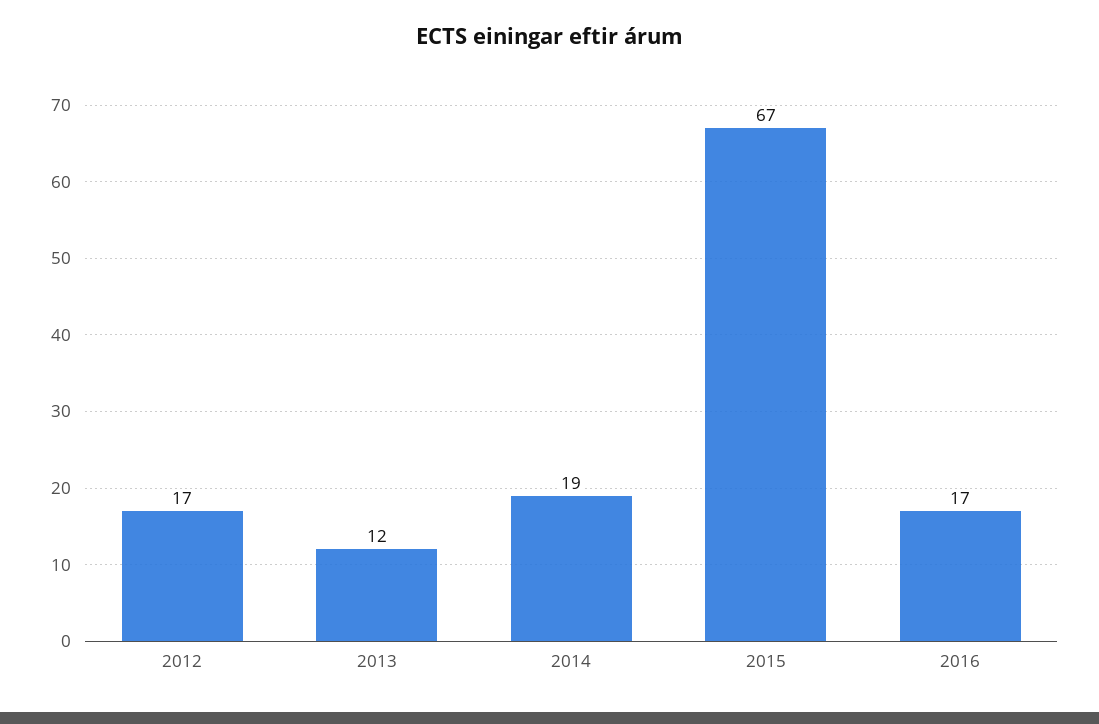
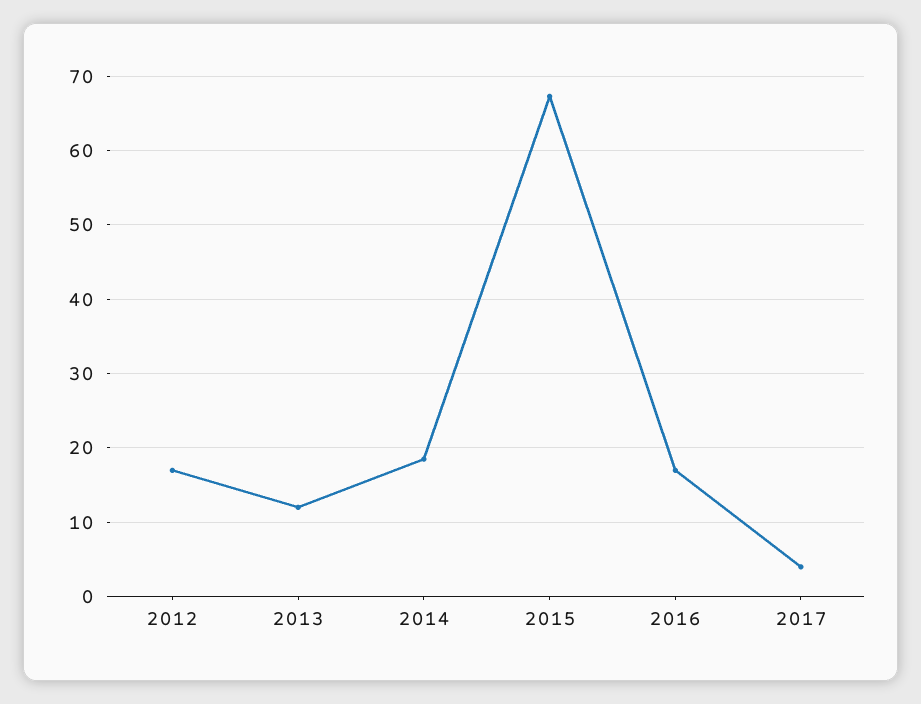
2017: none -> 4

